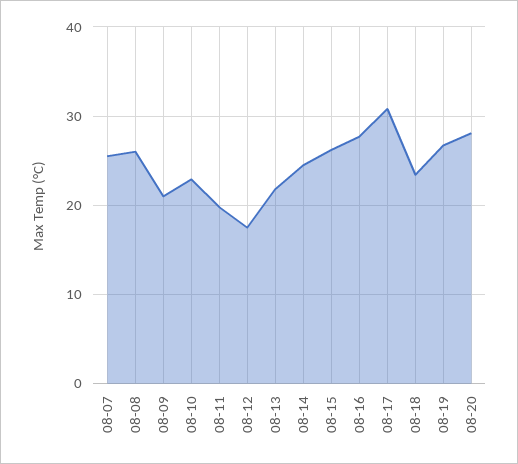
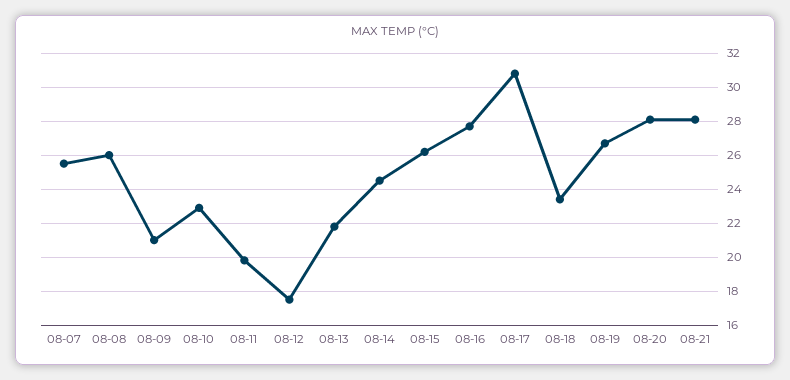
08-21: none -> 28

